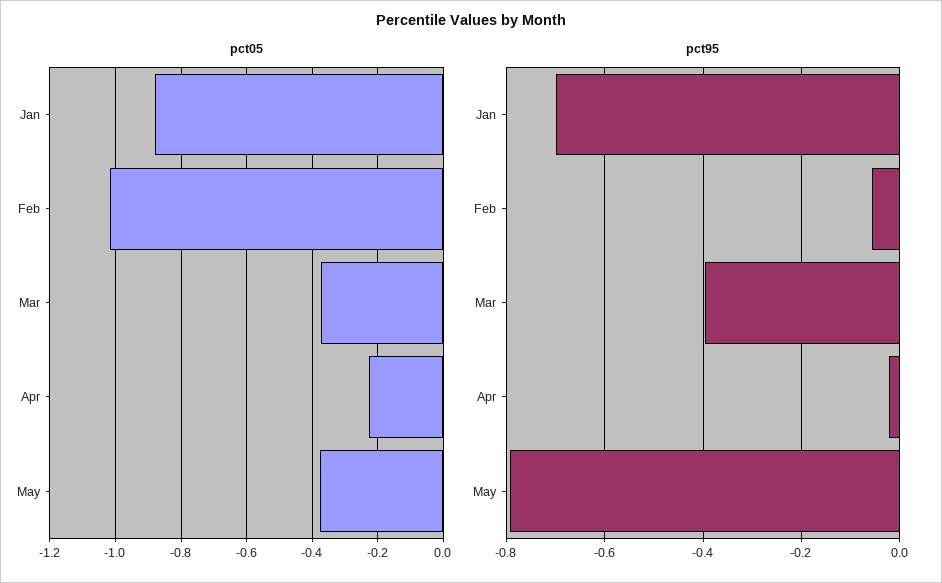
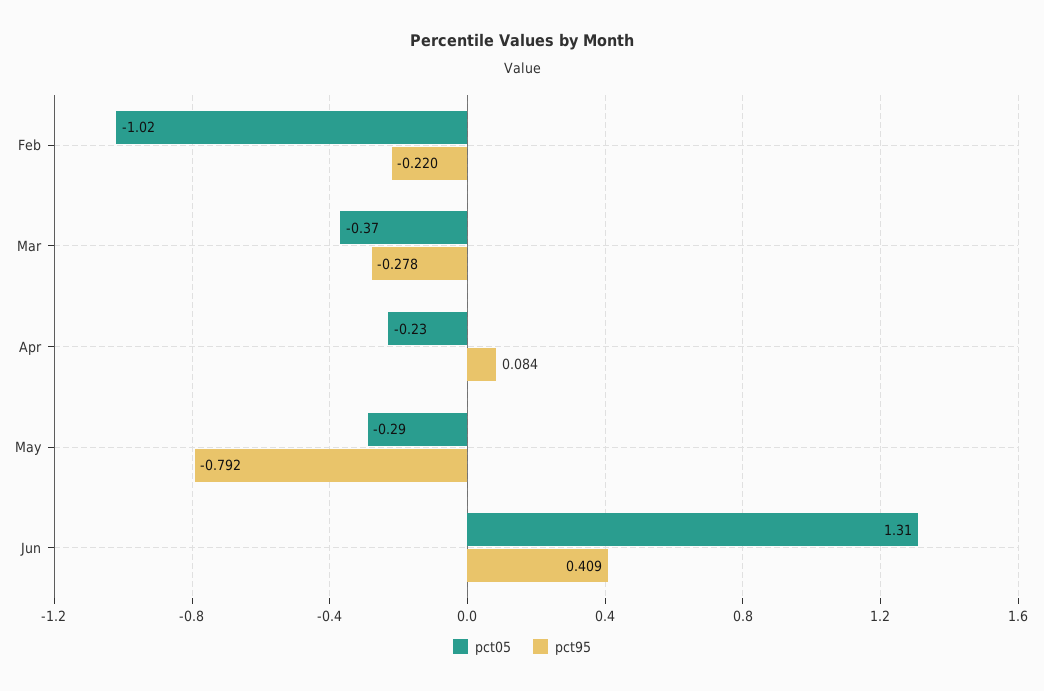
pct05, Jan: -0.88 -> none
pct05, May: -0.38 -> -0.29
pct95, Jan: -0.7 -> none
pct95, Feb: -0.06 -> -0.22
pct95, Mar: -0.4 -> -0.278
pct95, Apr: -0.02 -> 0.084
pct05, Jun: none -> 1.31
pct95, Jun: none -> 0.409

